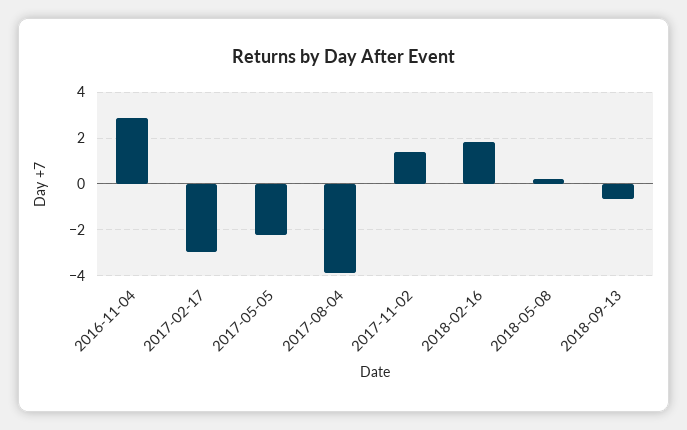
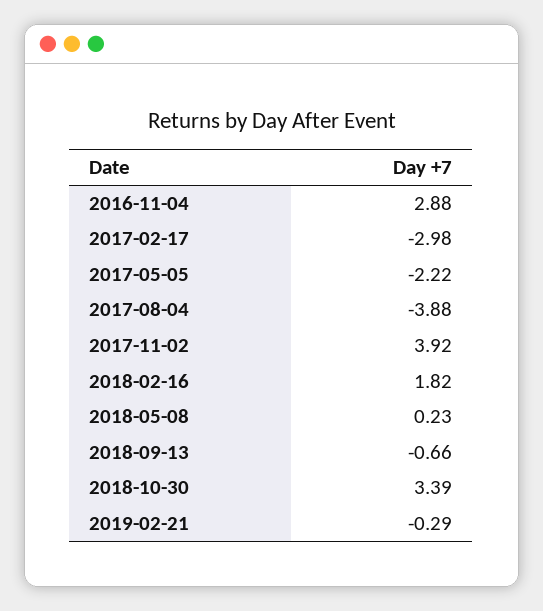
2017-11-02: 1.5 -> 3.92
2018-10-30: none -> 3.39
2019-02-21: none -> -0.29

